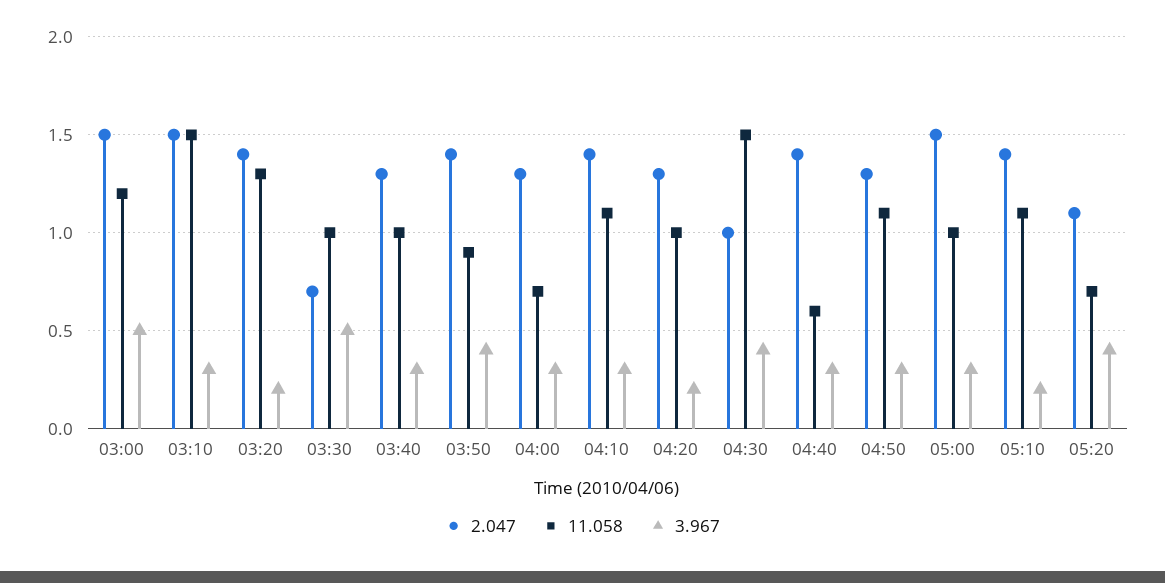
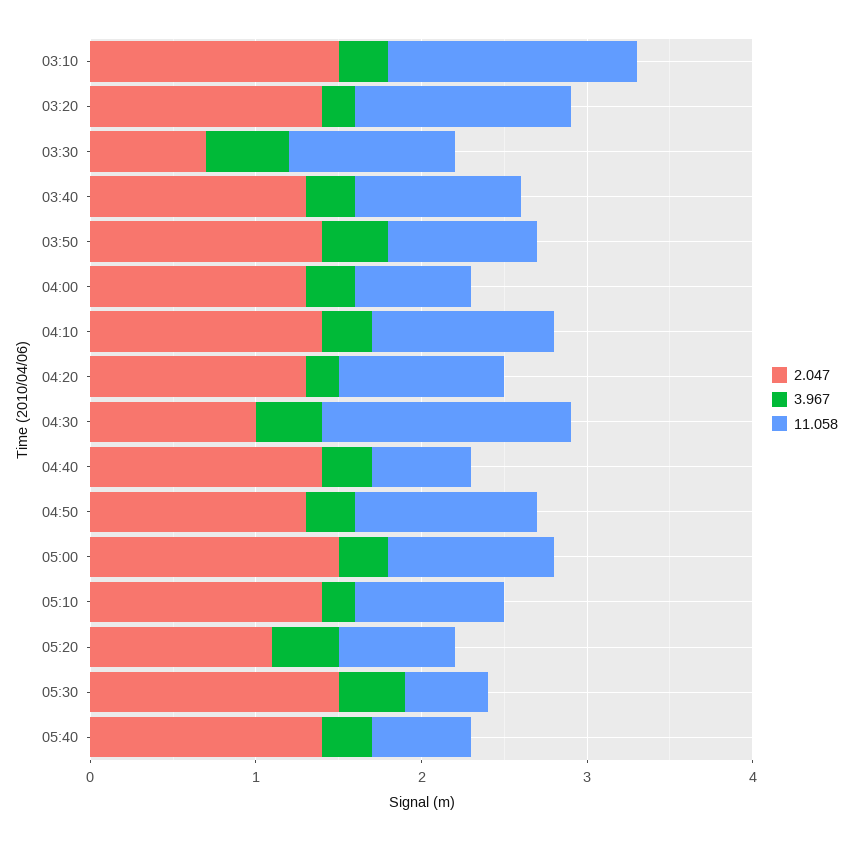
2.047, 03:00: 1.5 -> none
11.058, 03:00: 1.2 -> none
3.967, 03:00: 0.5 -> none
11.058, 05:10: 1.1 -> 0.9
2.047, 05:30: none -> 1.5
3.967, 05:30: none -> 0.4
11.058, 05:30: none -> 0.5
2.047, 05:40: none -> 1.4
3.967, 05:40: none -> 0.3
11.058, 05:40: none -> 0.6

